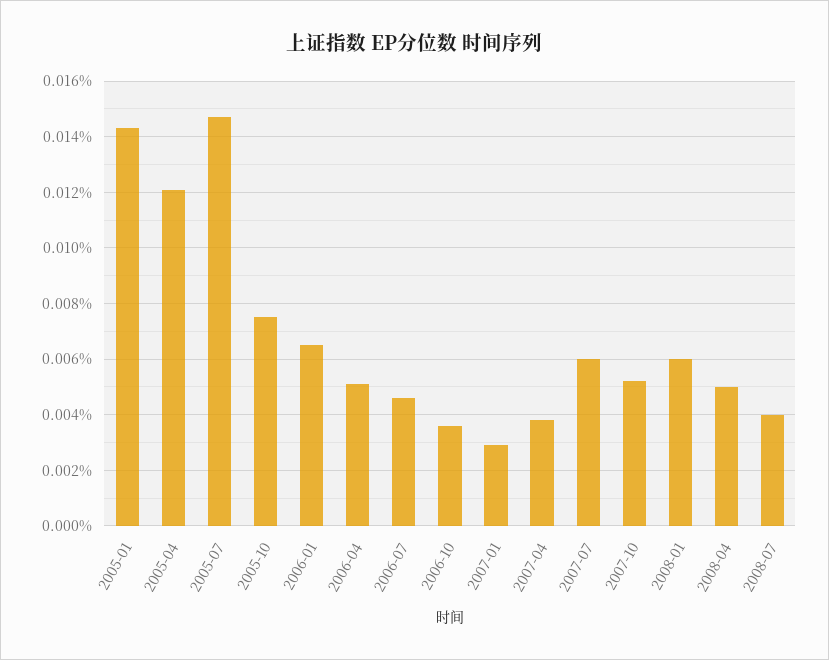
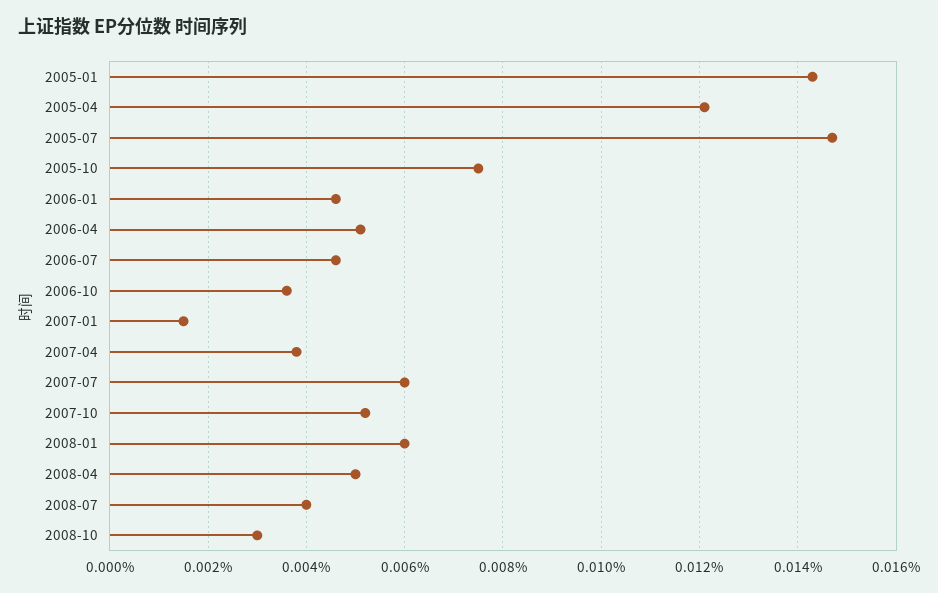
2006-01: 0.0065 -> 0.0045
2007-01: 0.003 -> 0.0015
2008-10: none -> 0.003

